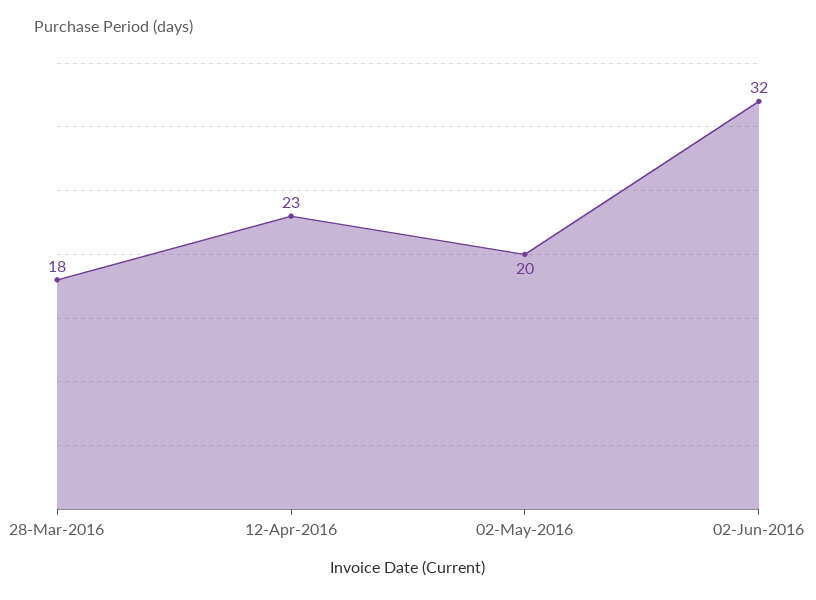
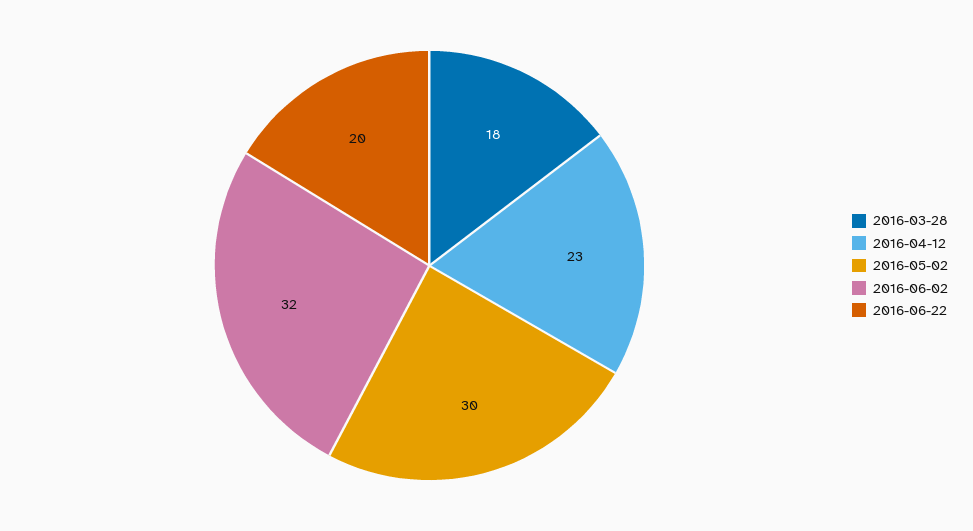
02-May-2016: 20 -> 30
2016-06-22: none -> 20

